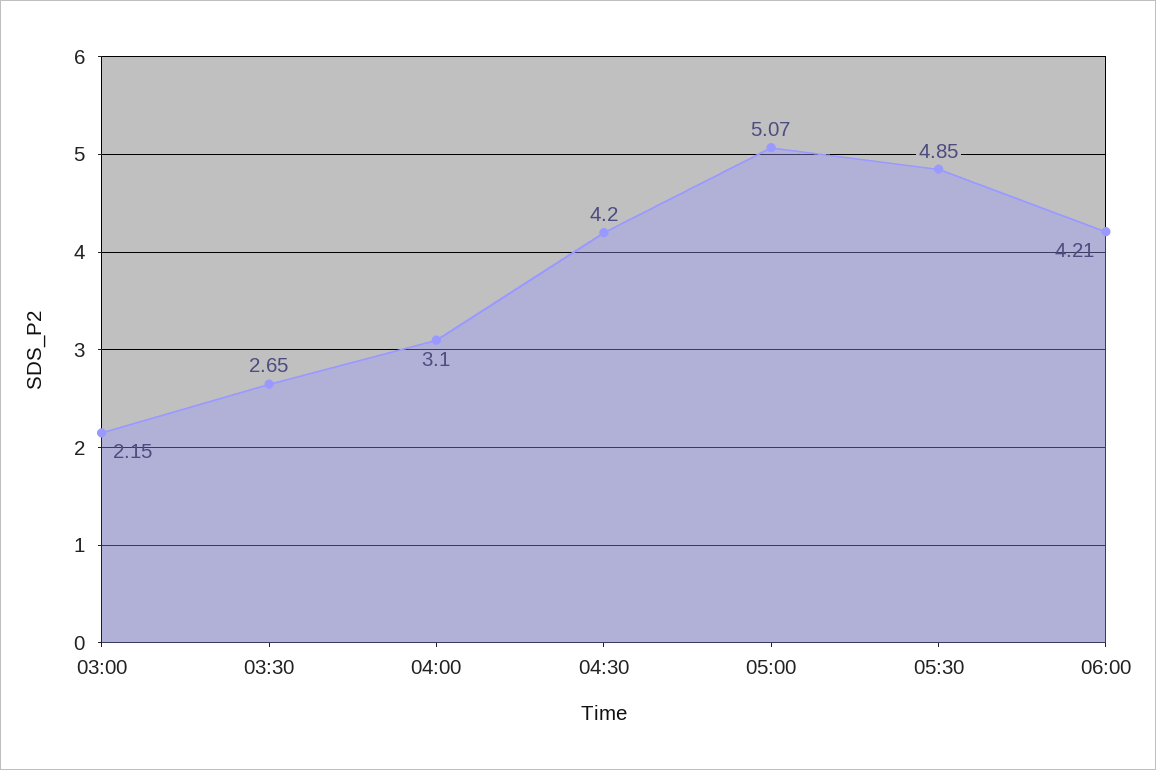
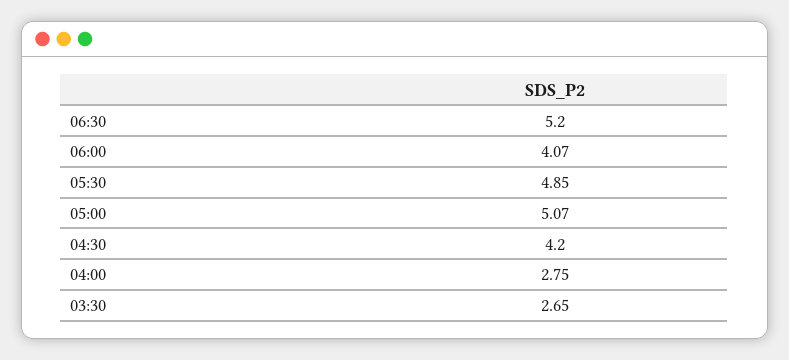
03:00: 2.15 -> none
04:00: 3.1 -> 2.75
06:00: 4.21 -> 4.07
06:30: none -> 5.2

